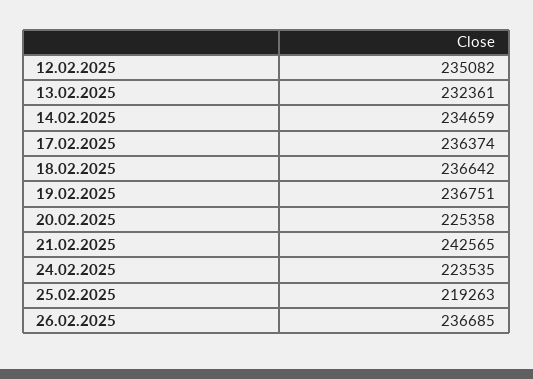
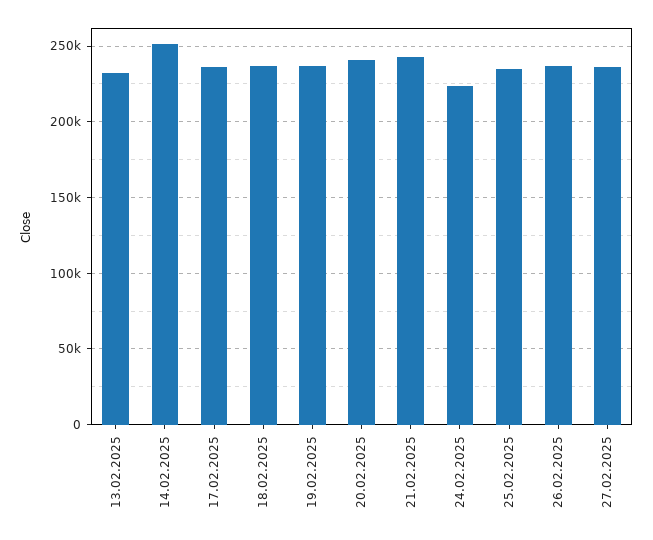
12.02.2025: 235082 -> none
14.02.2025: 234659 -> 250000
20.02.2025: 225358 -> 240000
25.02.2025: 219263 -> 235000
27.02.2025: none -> 235000

